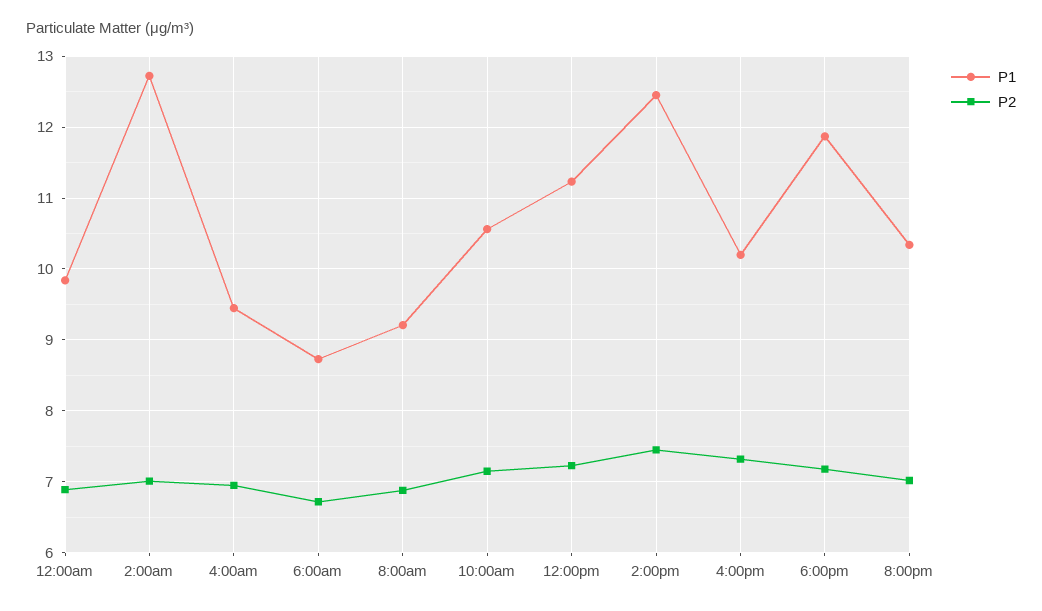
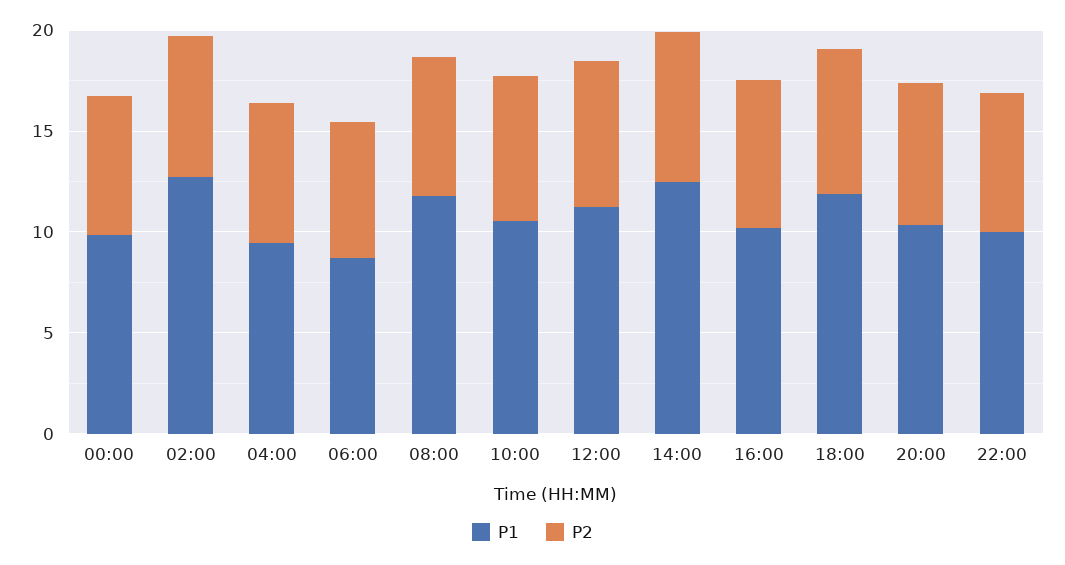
P1, 8:00am: 9.2 -> 12
P1, 22:00: none -> 10
P2, 22:00: none -> 7

